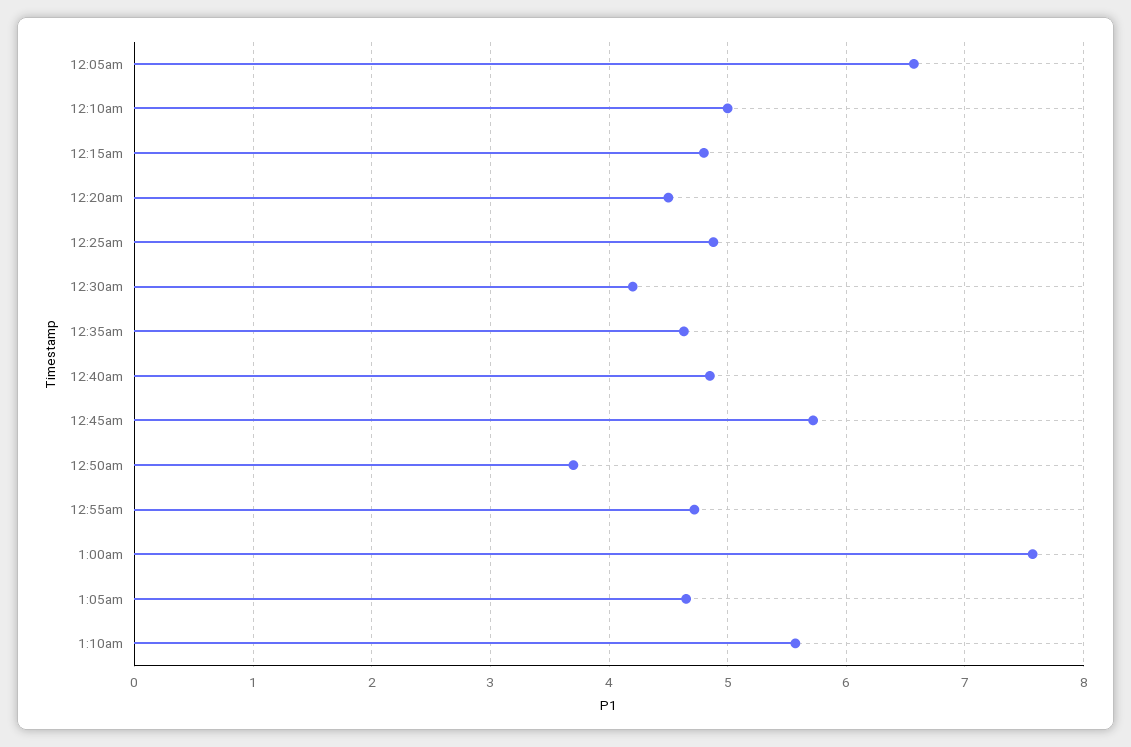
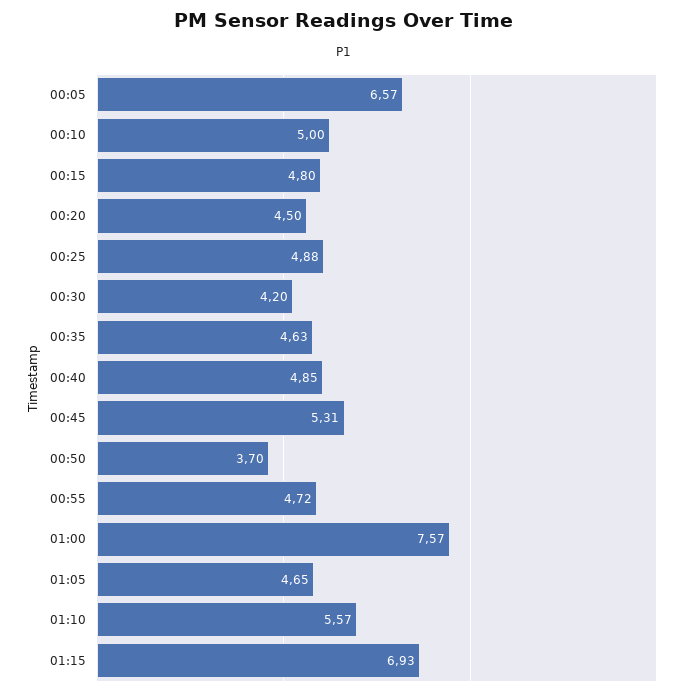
12:45am: 5.7 -> 5.31
01:15: none -> 6.93

